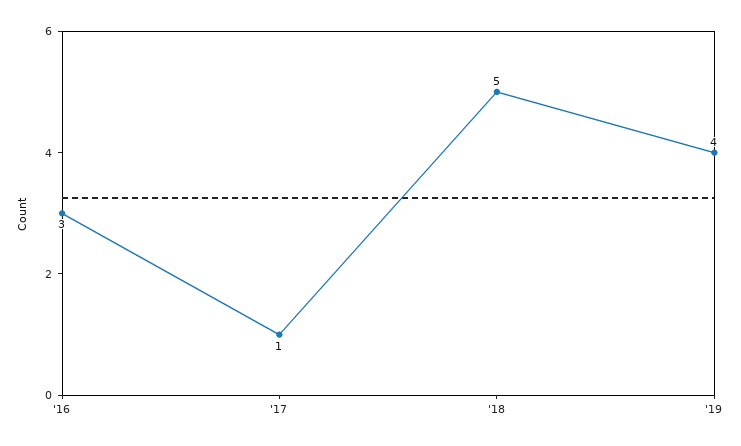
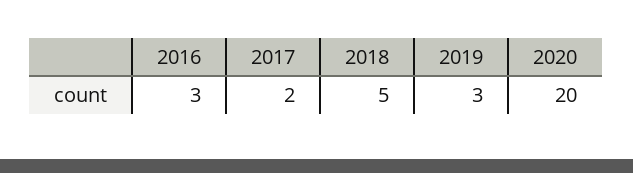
'17: 1 -> 2
'19: 4 -> 3
2020: none -> 20

